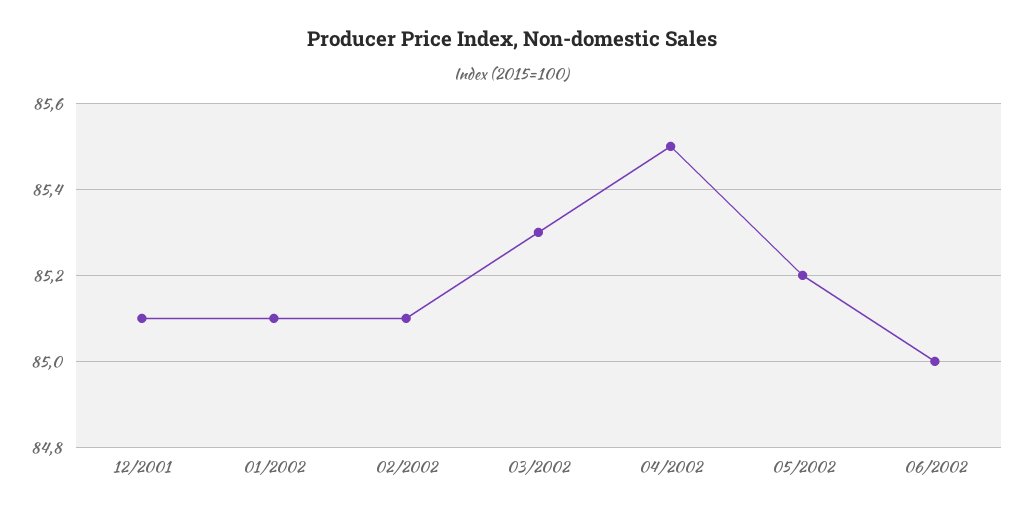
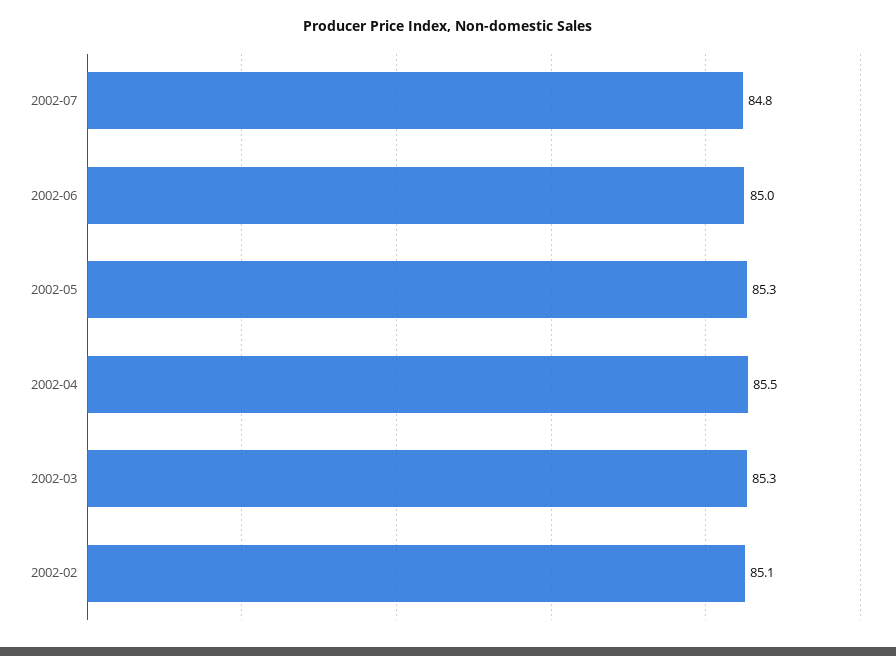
12/2001: 85.1 -> none
01/2002: 85.1 -> none
05/2002: 85.2 -> 85.3
2002-07: none -> 84.8

